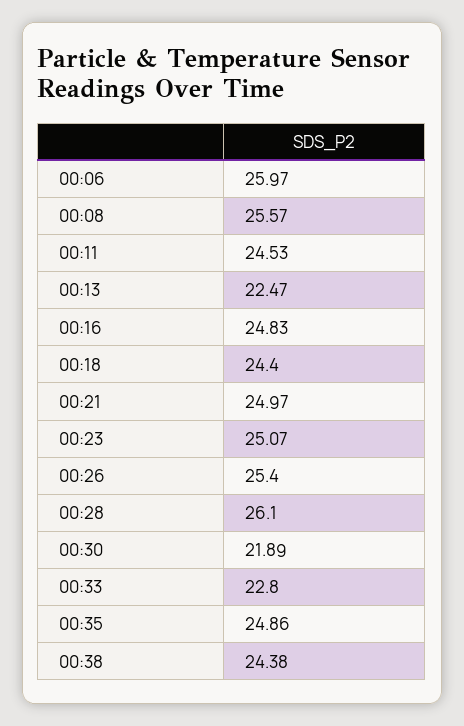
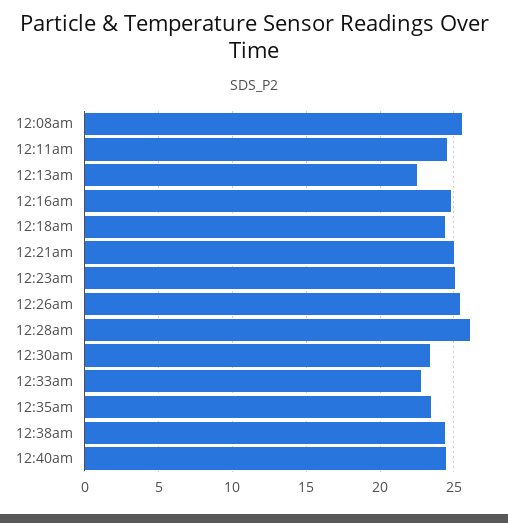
00:06: 25.97 -> none
00:30: 21.89 -> 23.5
00:35: 24.86 -> 23.5
12:40am: none -> 24.5

